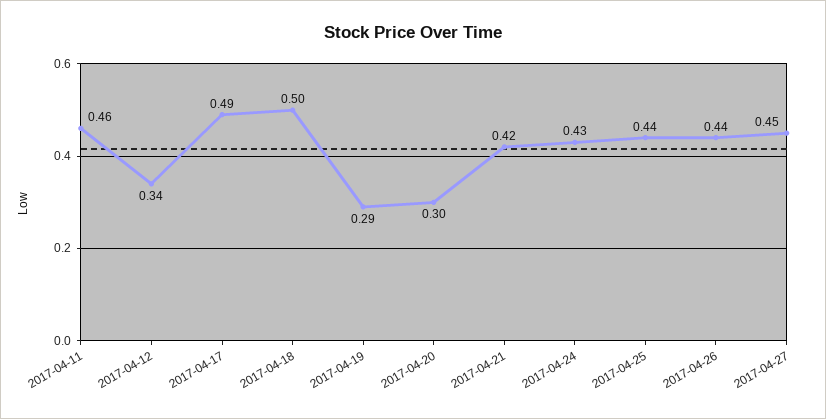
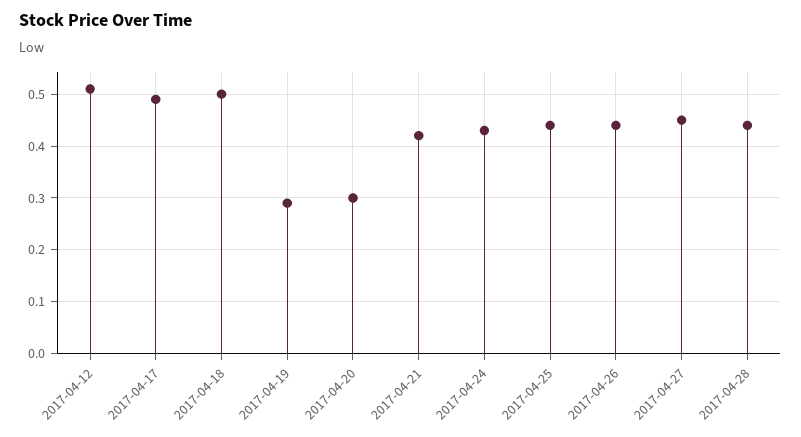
2017-04-11: 0.46 -> none
2017-04-12: 0.34 -> 0.5
2017-04-28: none -> 0.45

